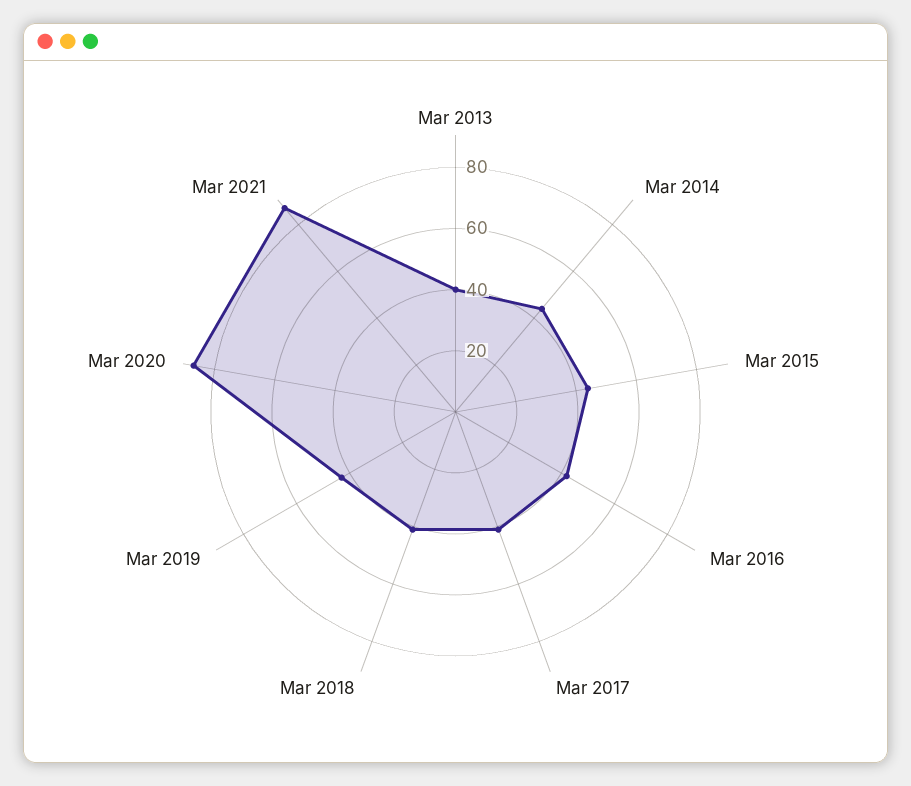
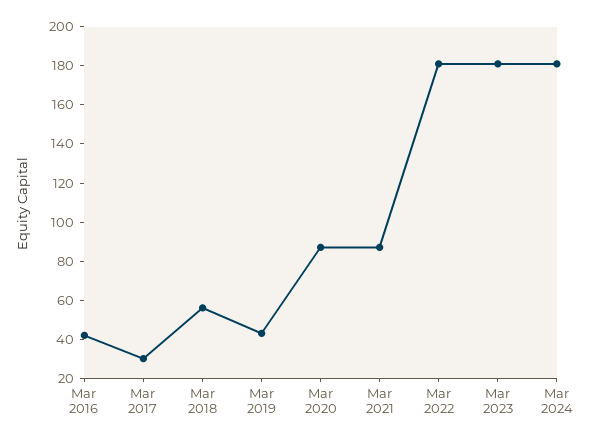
Mar 2013: 40 -> none
Mar 2014: 45 -> none
Mar 2015: 45 -> none
Mar 2017: 40 -> 30
Mar 2018: 40 -> 55
Mar 2022: none -> 180
Mar 2023: none -> 180
Mar 2024: none -> 180

